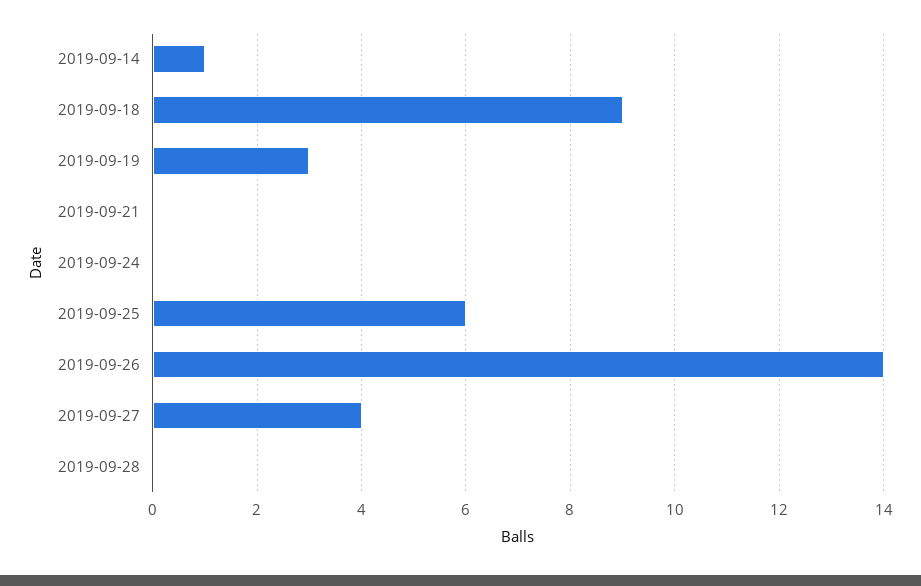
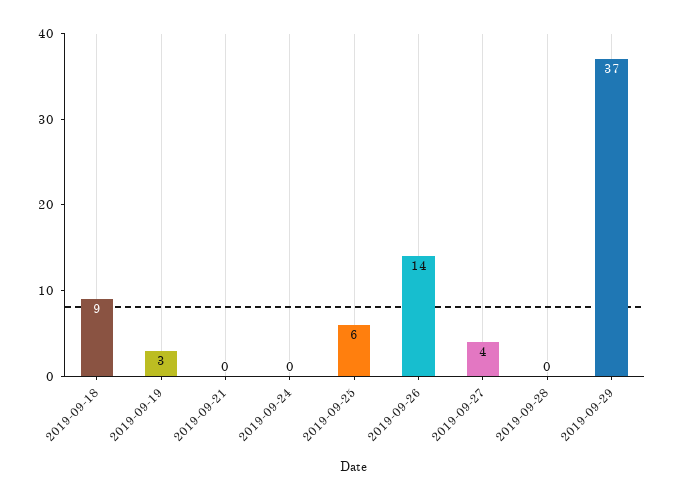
2019-09-14: 1 -> none
2019-09-29: none -> 37

